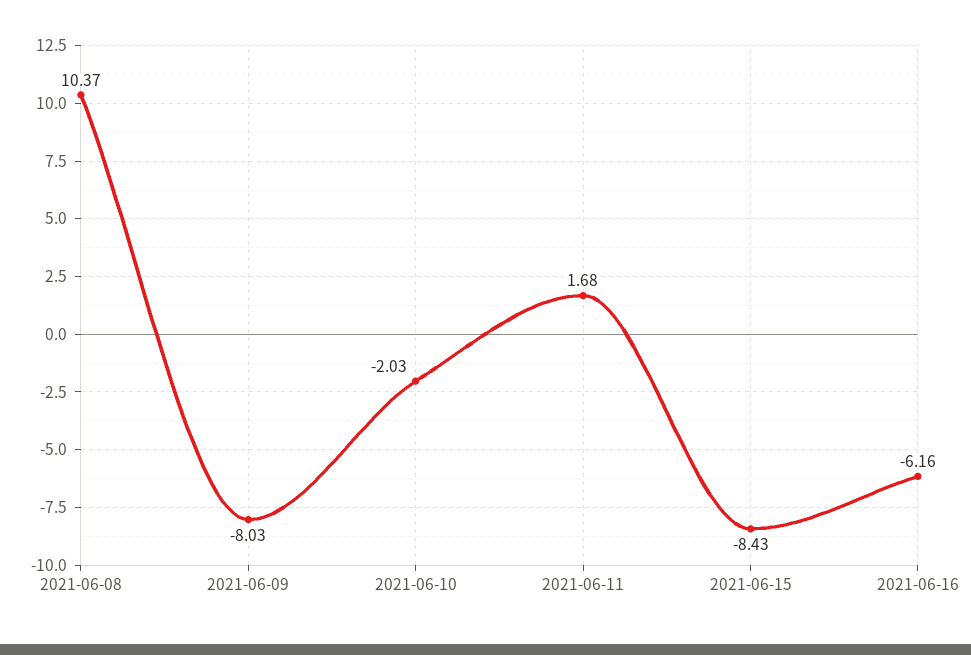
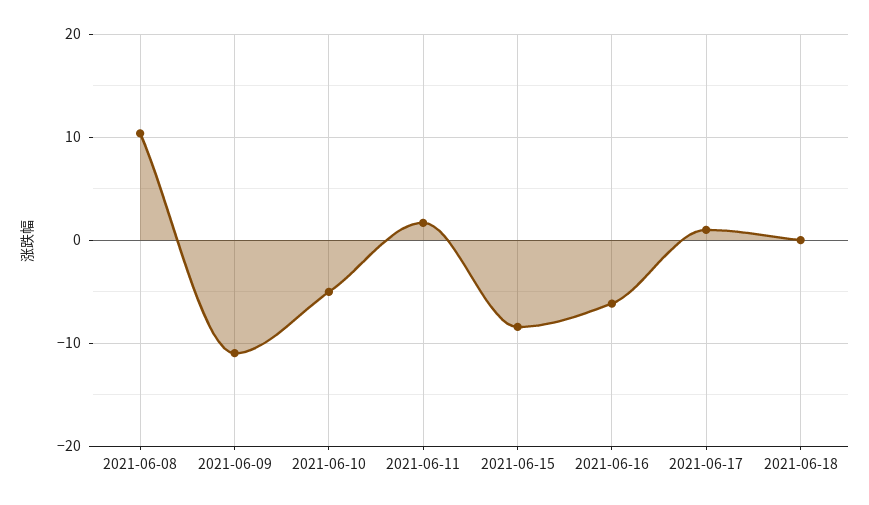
2021-06-09: -8.03 -> -11
2021-06-10: -2.03 -> -5
2021-06-17: none -> 1
2021-06-18: none -> 0

